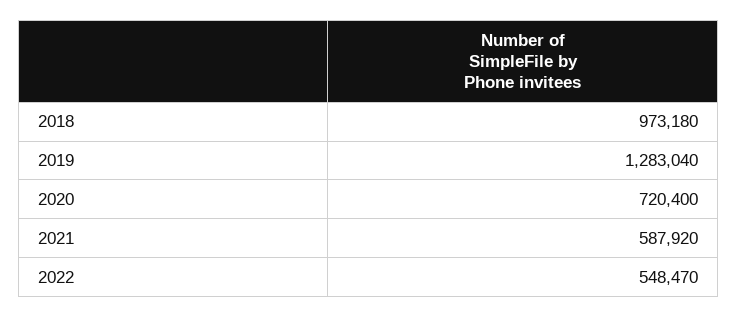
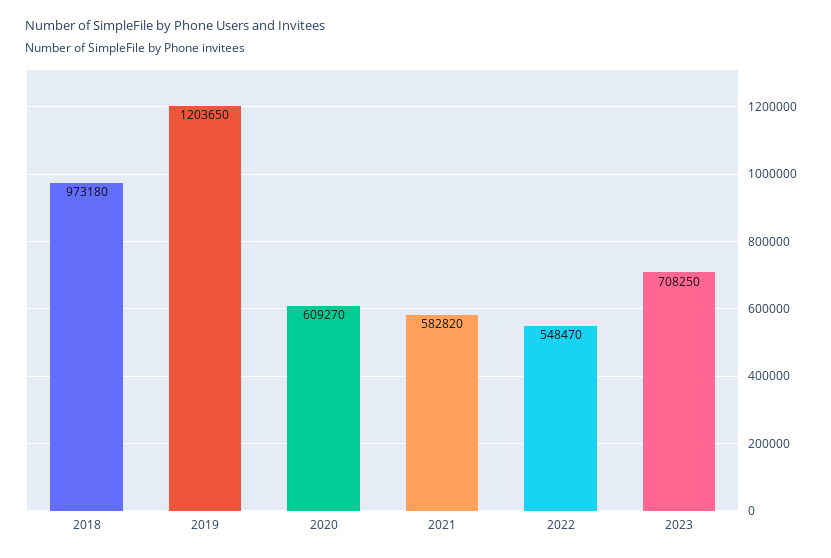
2019: 1283040 -> 1203650
2020: 720400 -> 609270
2021: 587920 -> 582820
2023: none -> 708250

